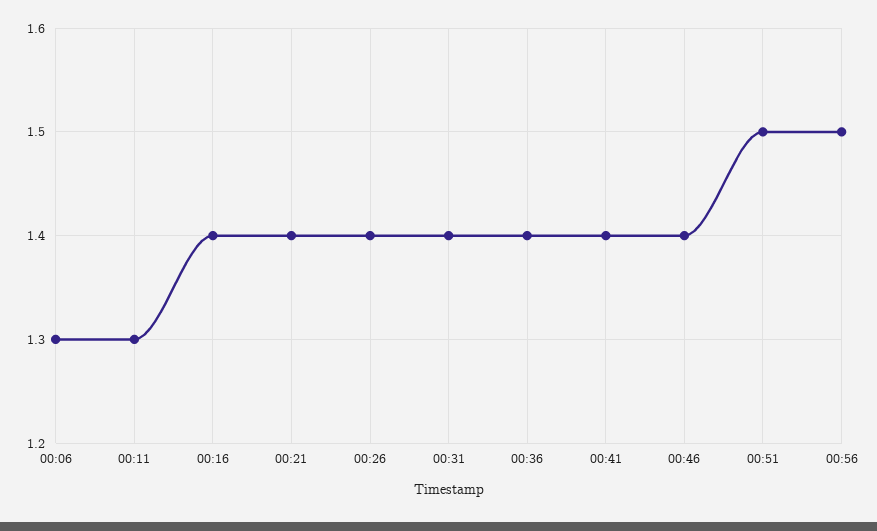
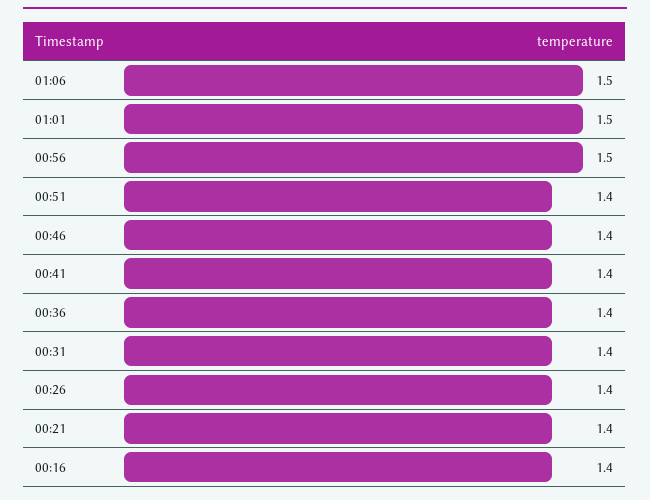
00:06: 1.3 -> none
00:11: 1.3 -> none
00:51: 1.5 -> 1.4
01:06: none -> 1.5
01:01: none -> 1.5

